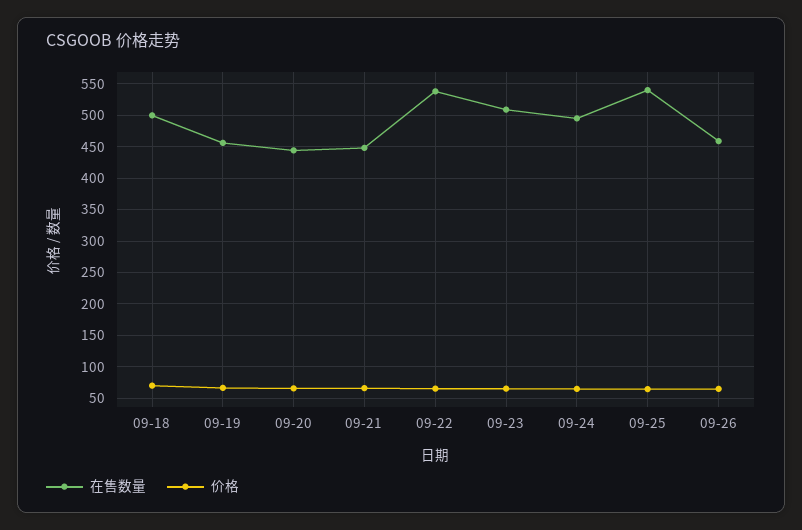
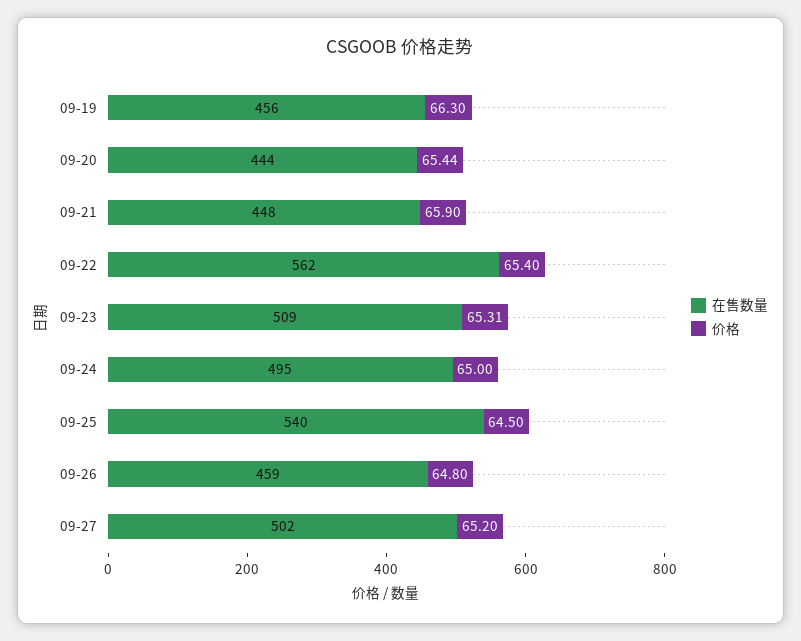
在售数量, 09-18: 500 -> none
价格, 09-18: 70 -> none
在售数量, 09-22: 540 -> 562
在售数量, 09-27: none -> 502
价格, 09-27: none -> 65.2

